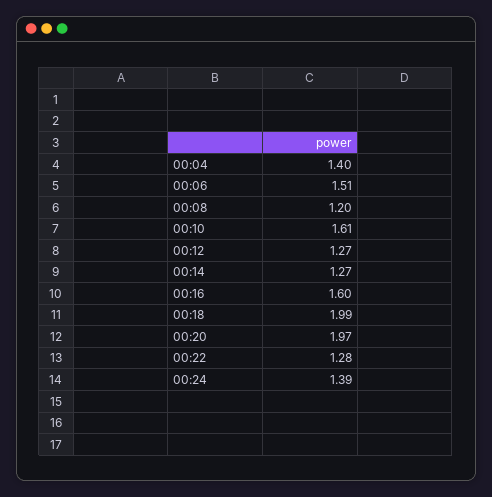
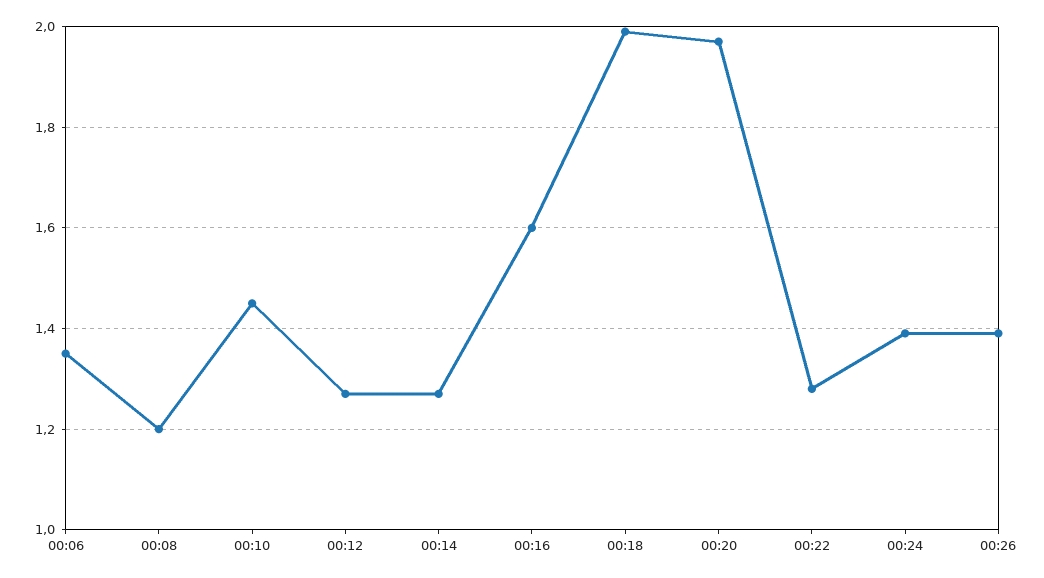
00:04: 1.4 -> none
00:06: 1.51 -> 1.35
00:10: 1.61 -> 1.45
00:26: none -> 1.4

